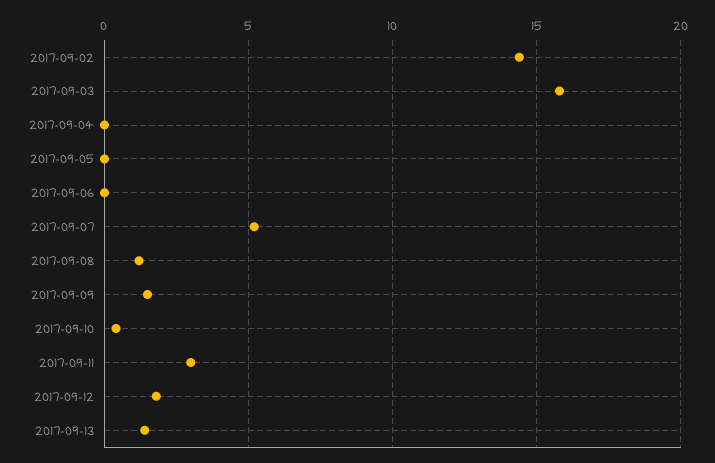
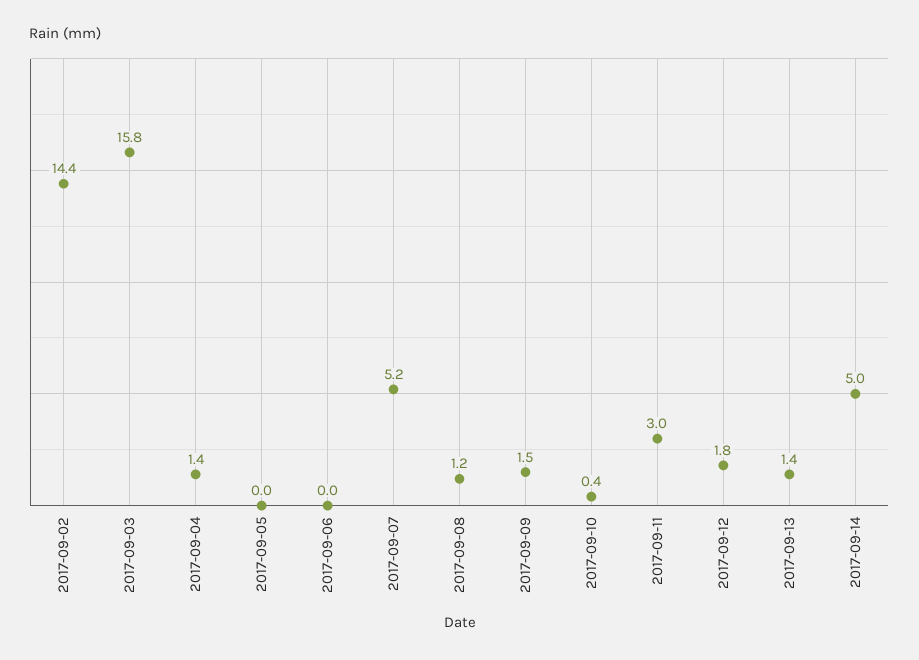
2017-09-04: 0 -> 1.4
2017-09-14: none -> 5

